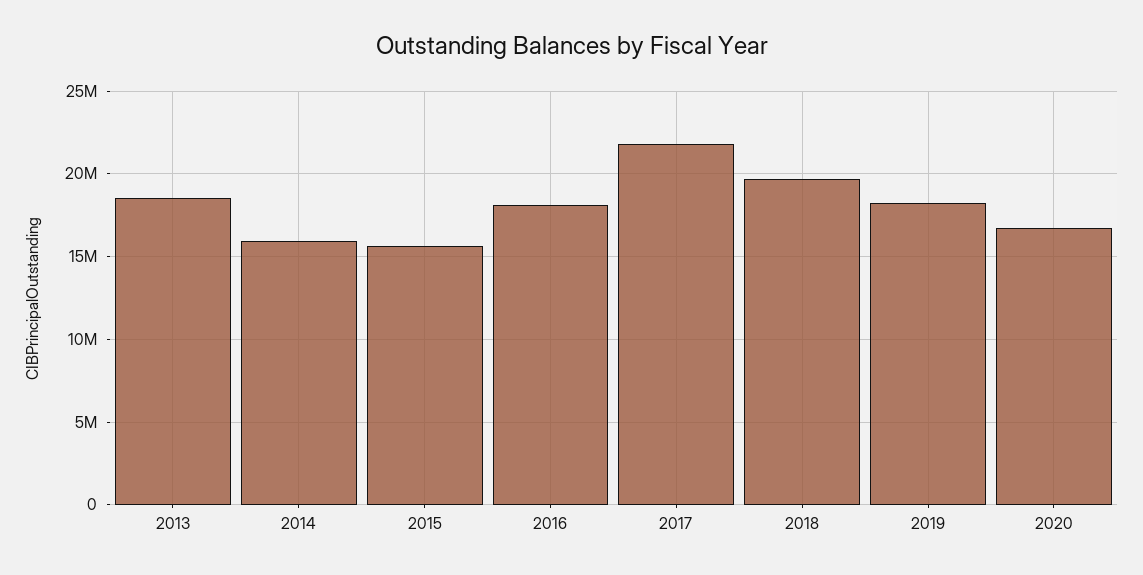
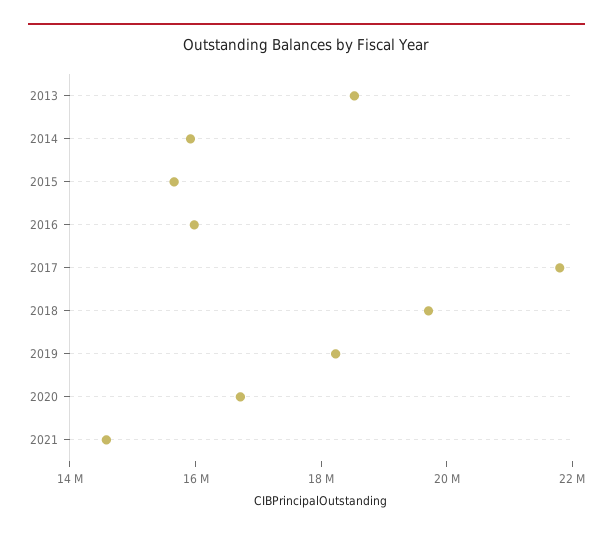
2016: 18000000 -> 16000000
2021: none -> 14500000

